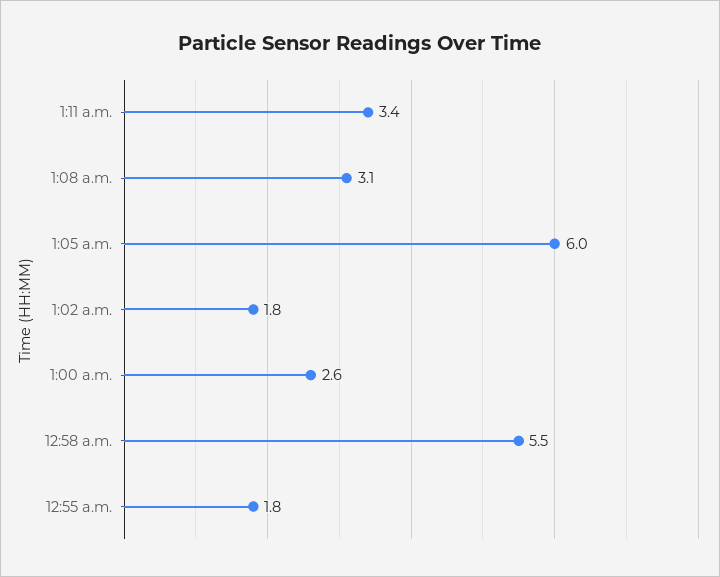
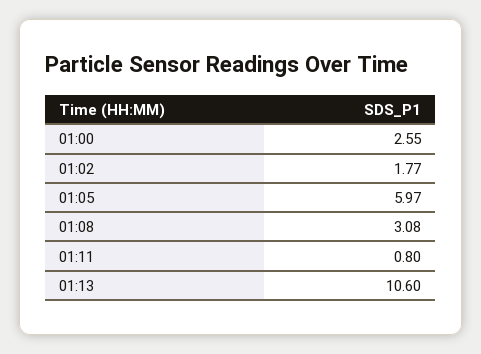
1:11 a.m.: 3.4 -> 0.8
12:58 a.m.: 5.5 -> none
12:55 a.m.: 1.8 -> none
01:13: none -> 10.6

